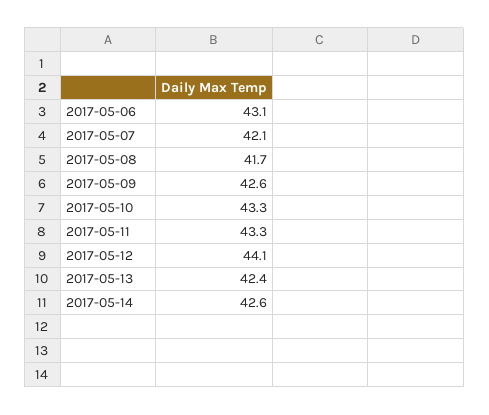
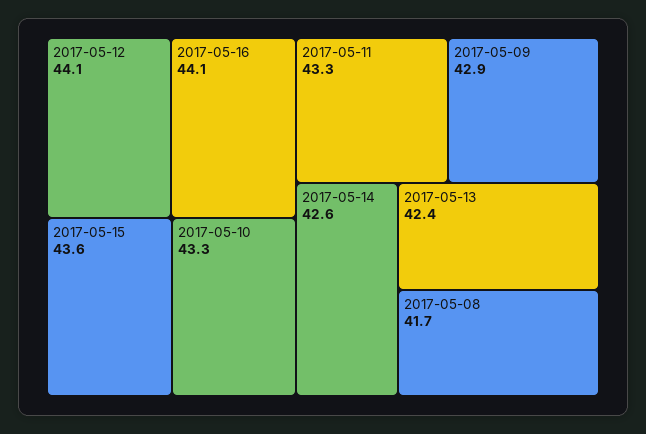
2017-05-06: 43.1 -> none
2017-05-07: 42.1 -> none
2017-05-09: 42.6 -> 42.9
2017-05-16: none -> 44.1
2017-05-15: none -> 43.6

